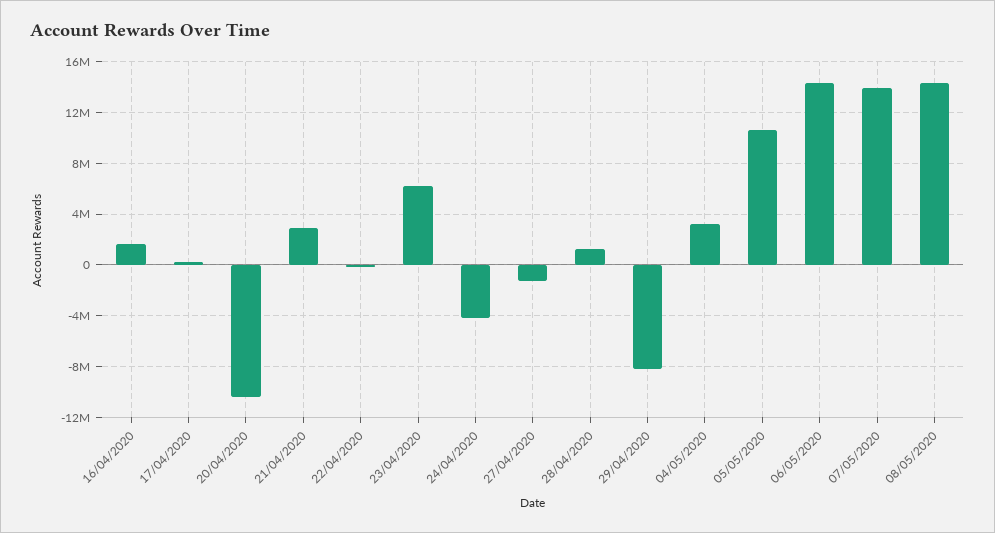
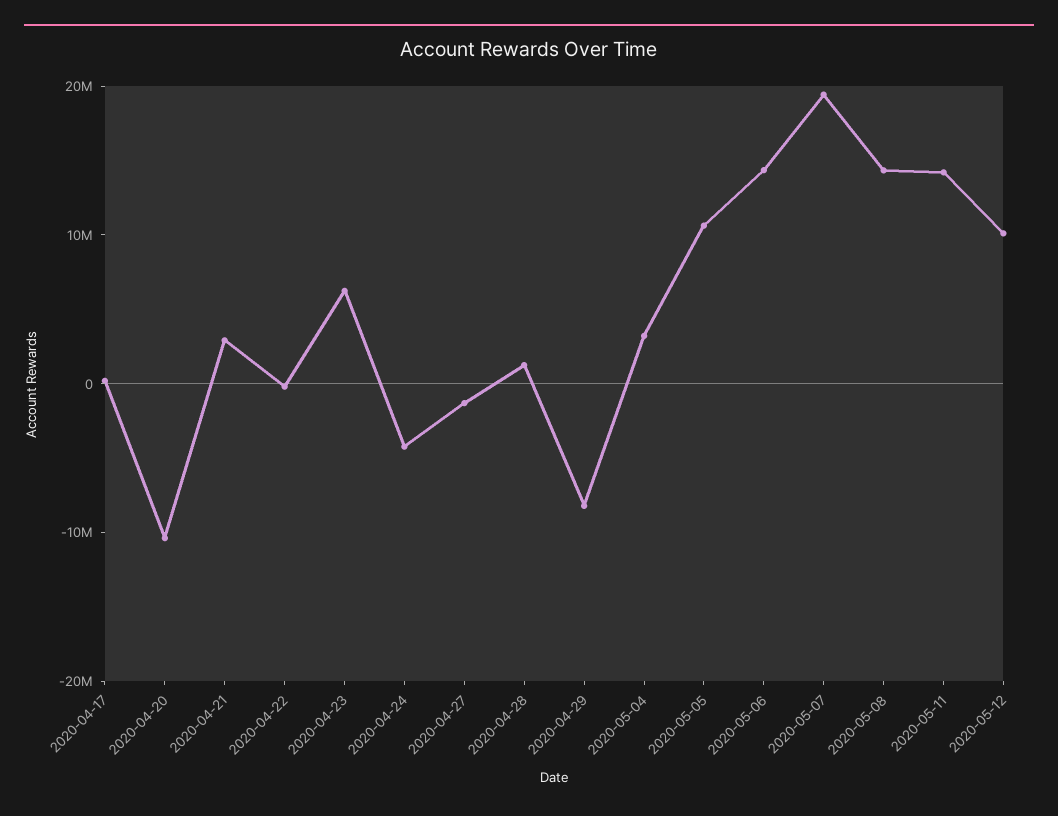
16/04/2020: 1500000 -> none
07/05/2020: 14000000 -> 20000000
2020-05-11: none -> 14000000
2020-05-12: none -> 10000000

